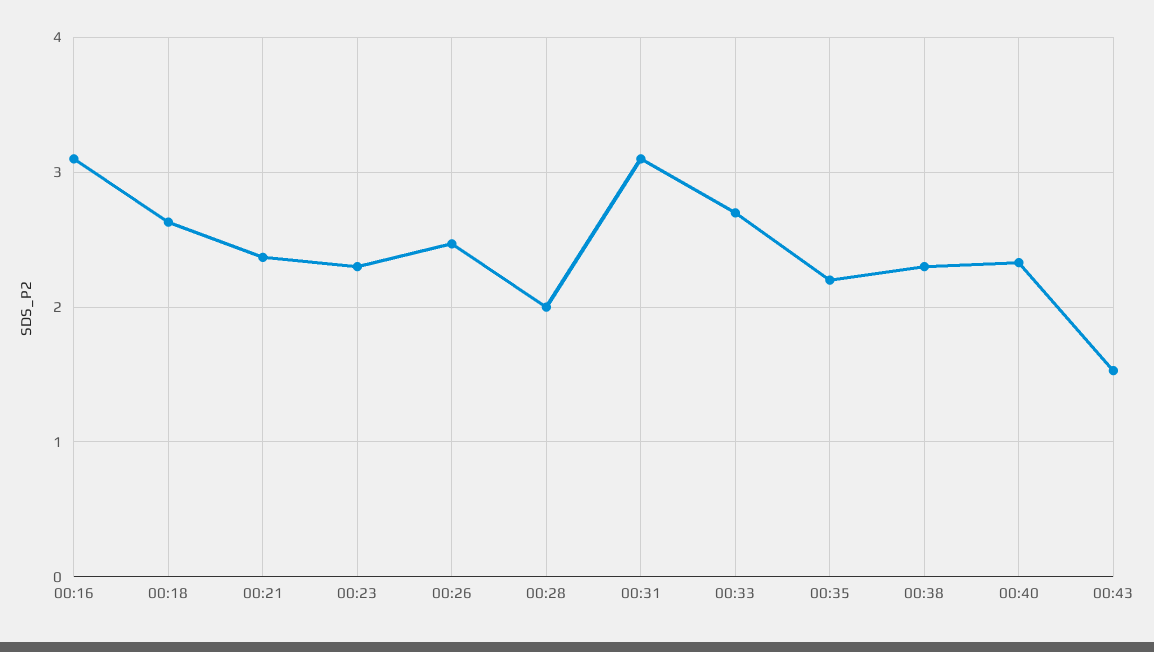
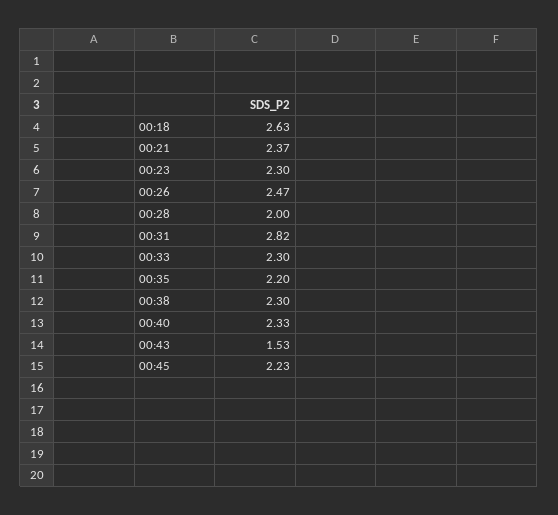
00:16: 3.1 -> none
00:31: 3.1 -> 2.82
00:33: 2.7 -> 2.3
00:45: none -> 2.23

